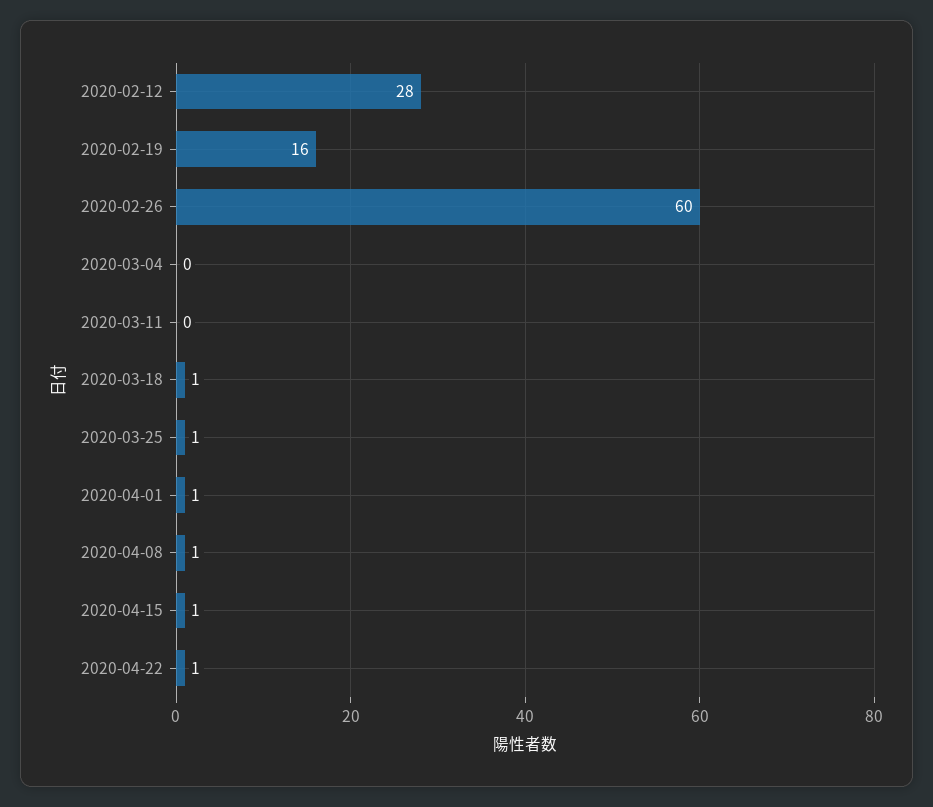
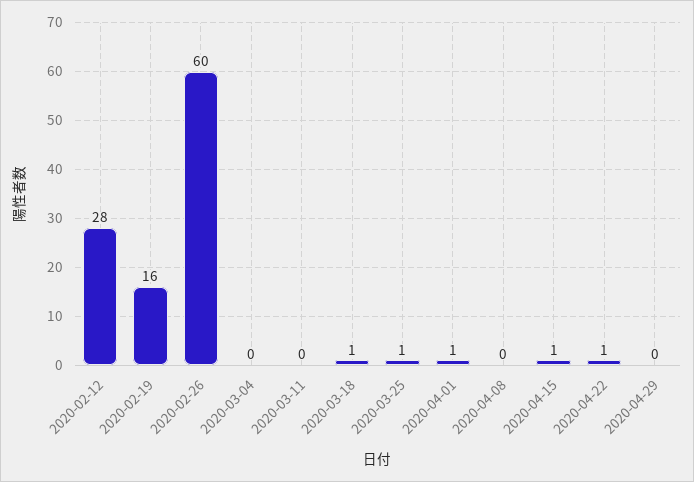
2020-04-08: 1 -> 0
2020-04-29: none -> 0

